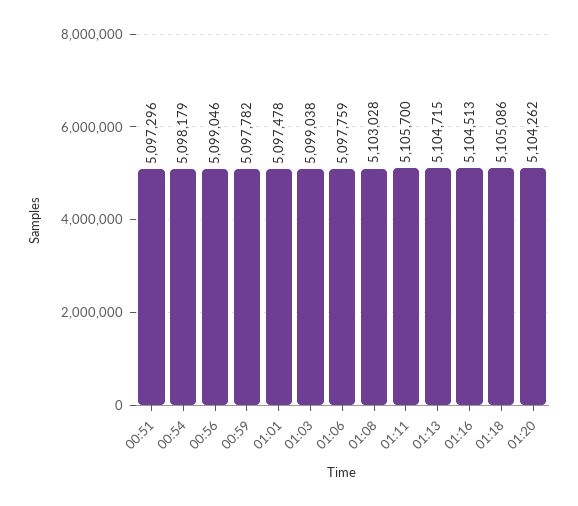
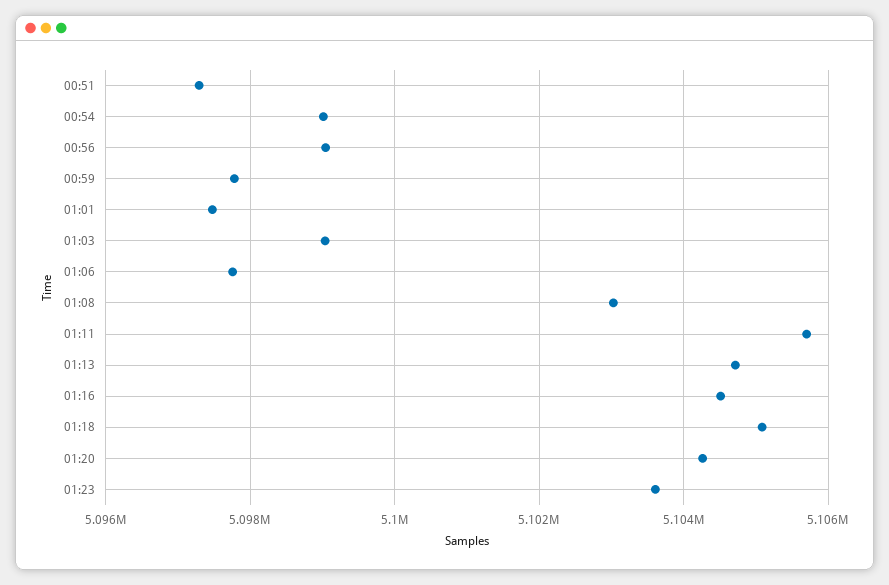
00:54: 5098179 -> 5099000
01:23: none -> 5103600

